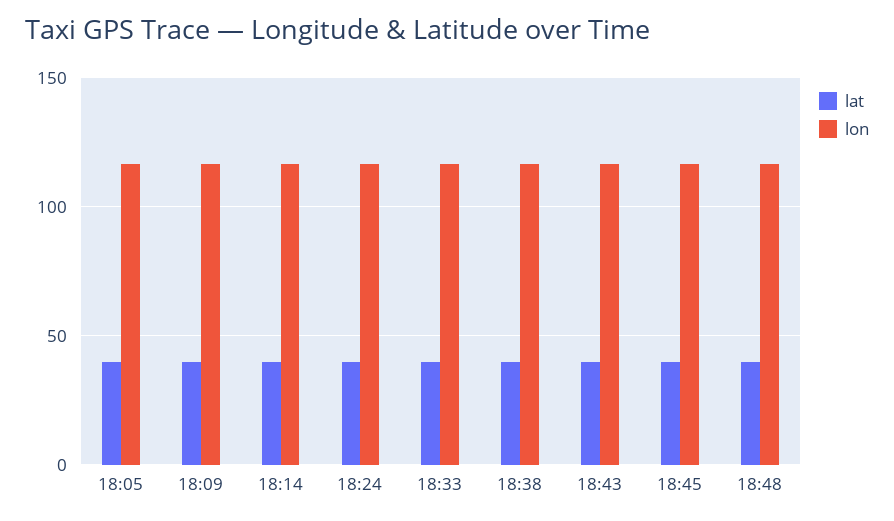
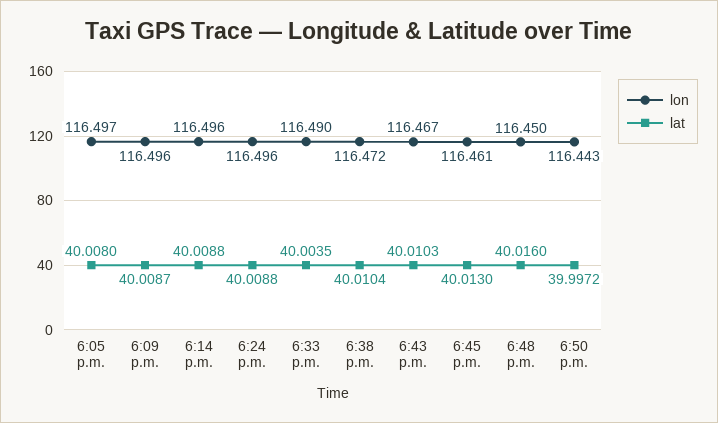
lon, 6:50 p.m.: none -> 116.443
lat, 6:50 p.m.: none -> 39.9972

